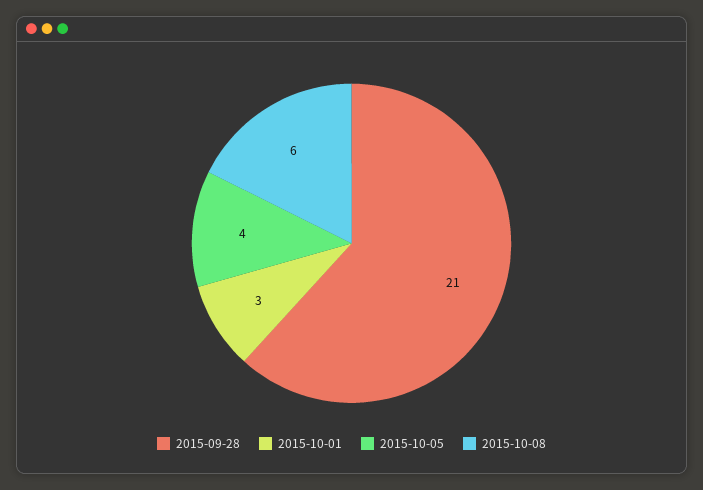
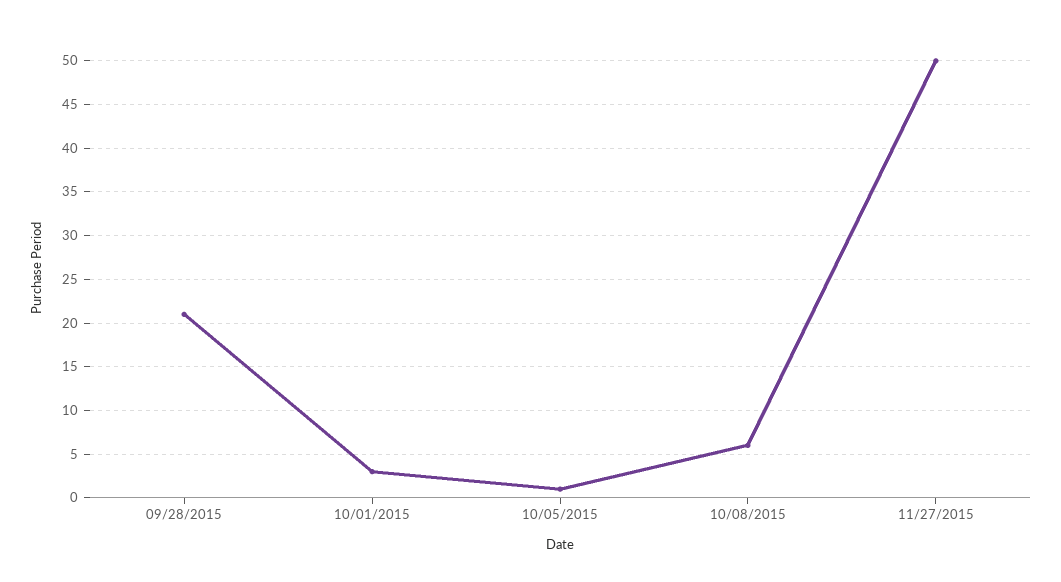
2015-10-05: 4 -> 1
11/27/2015: none -> 50

